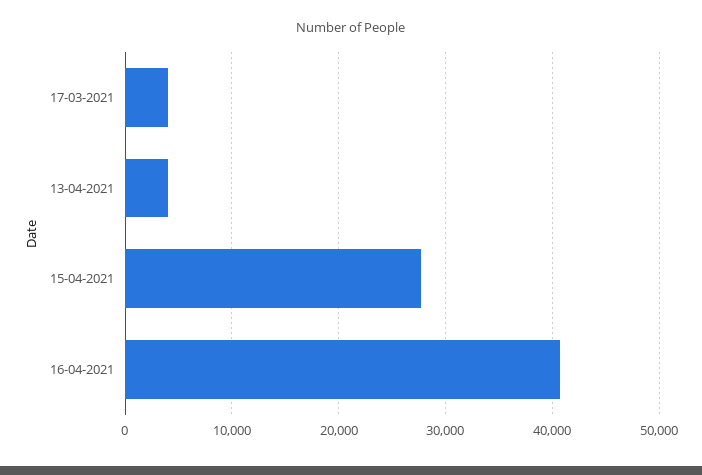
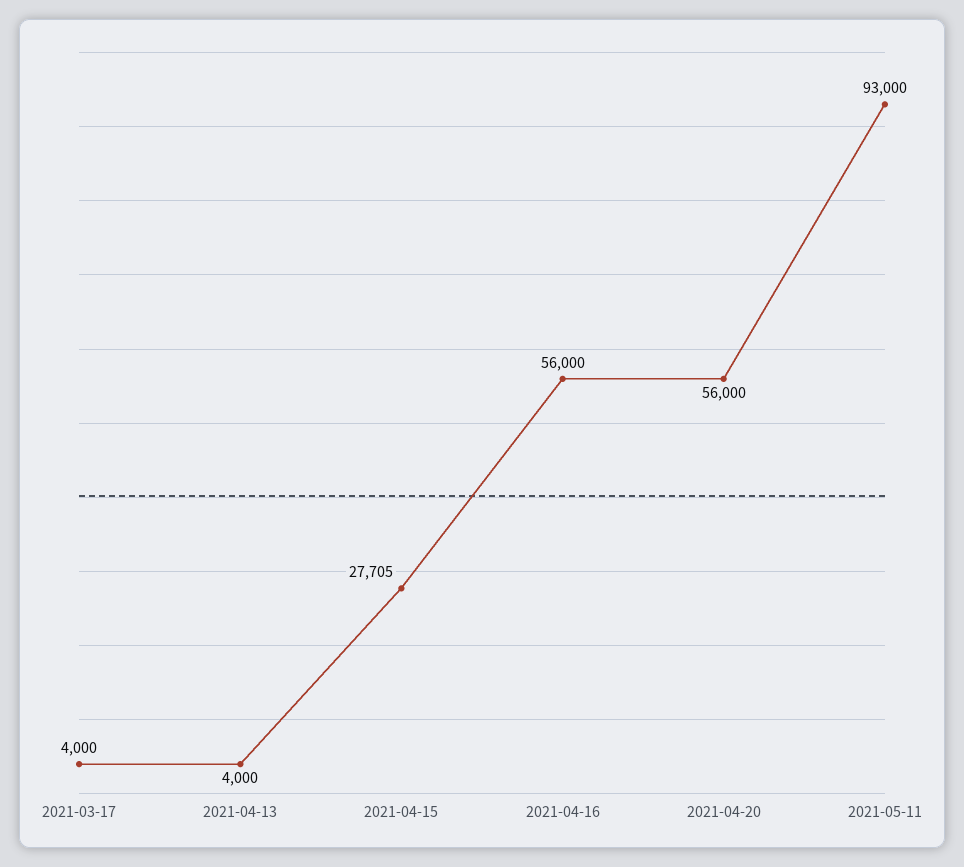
16-04-2021: 41000 -> 56000
2021-04-20: none -> 56000
2021-05-11: none -> 93000

